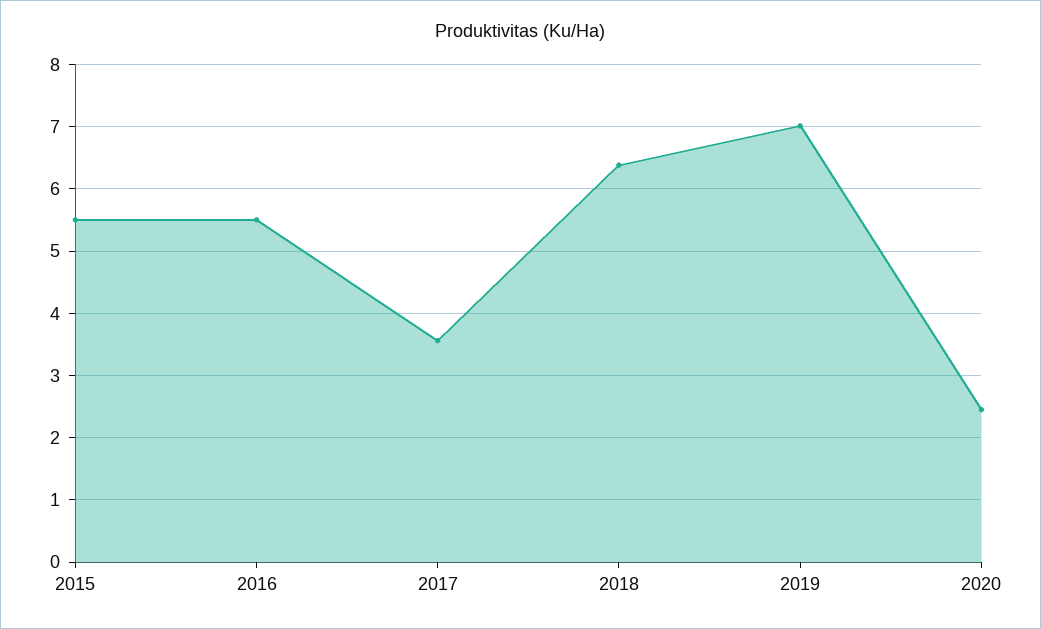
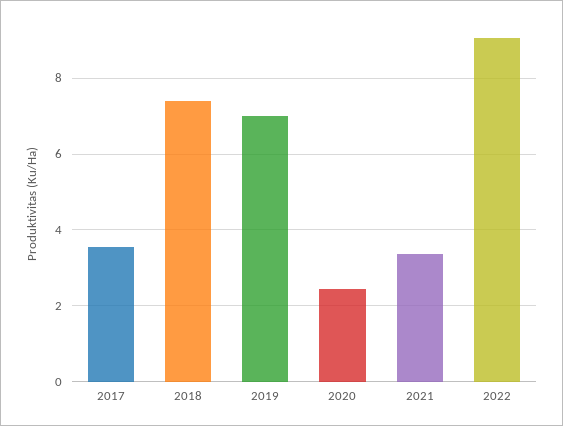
2015: 5.5 -> none
2016: 5.5 -> none
2018: 6.4 -> 7.4
2021: none -> 3.4
2022: none -> 9

